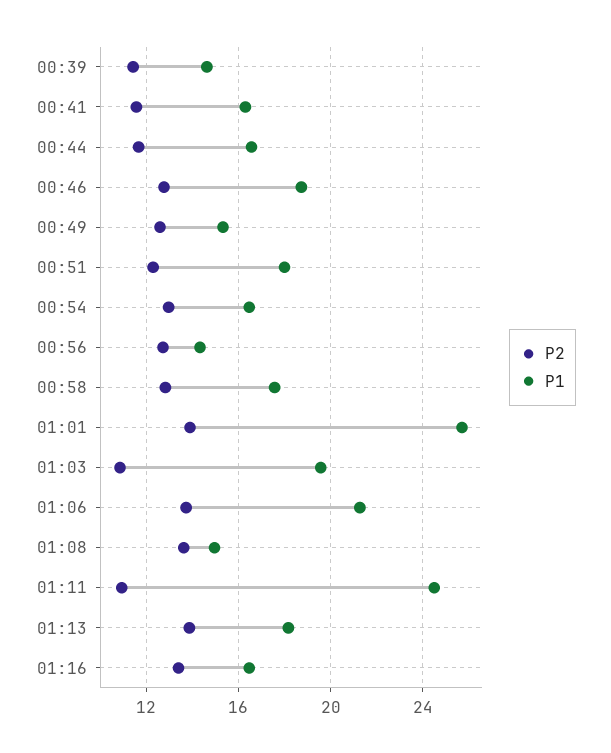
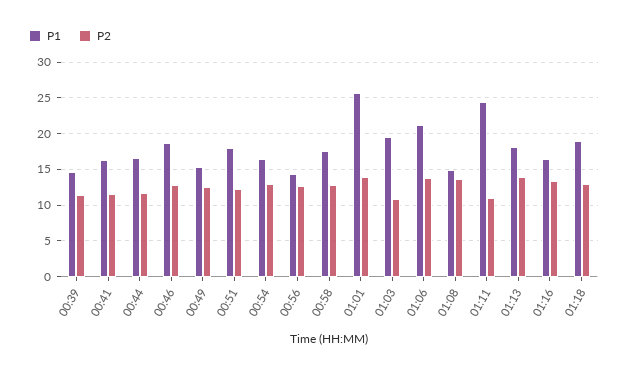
P1, 01:18: none -> 19
P2, 01:18: none -> 13

